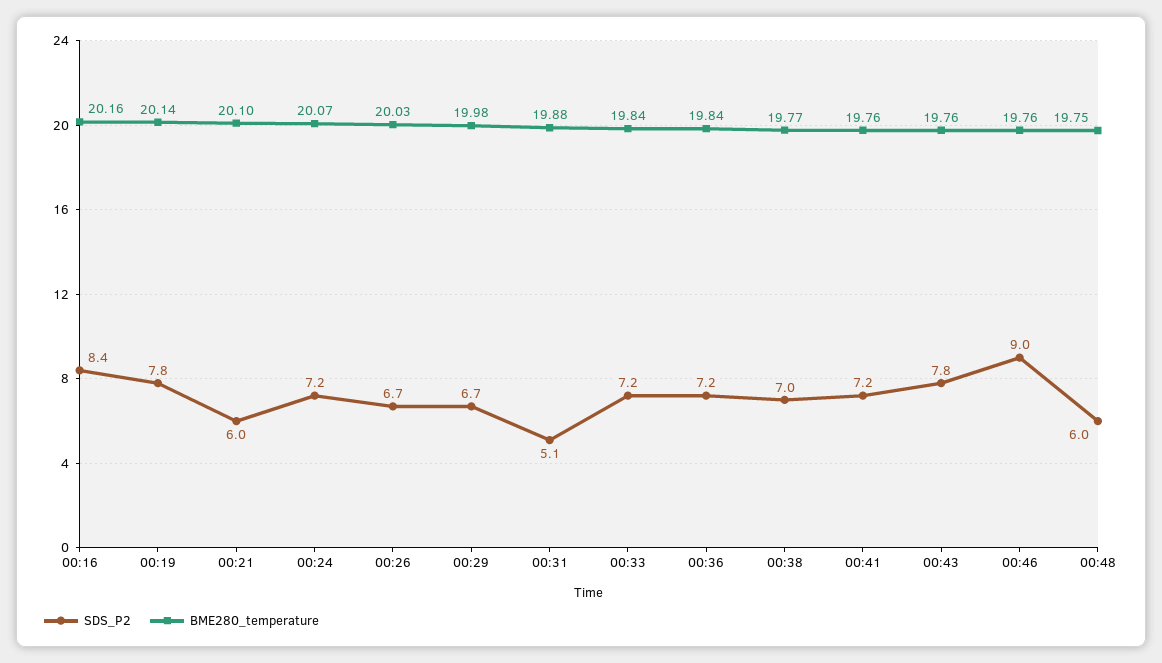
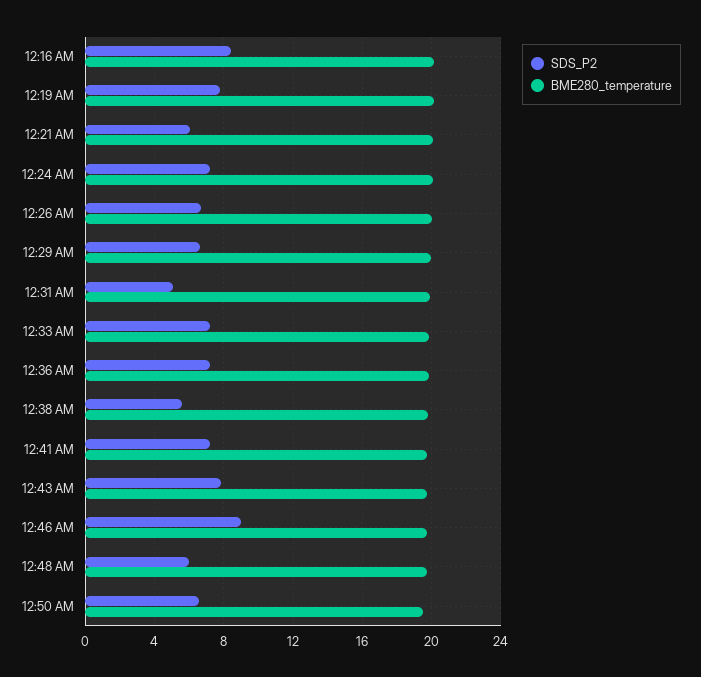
SDS_P2, 00:38: 7 -> 5.5
SDS_P2, 12:50 AM: none -> 6.5
BME280_temperature, 12:50 AM: none -> 19.5

